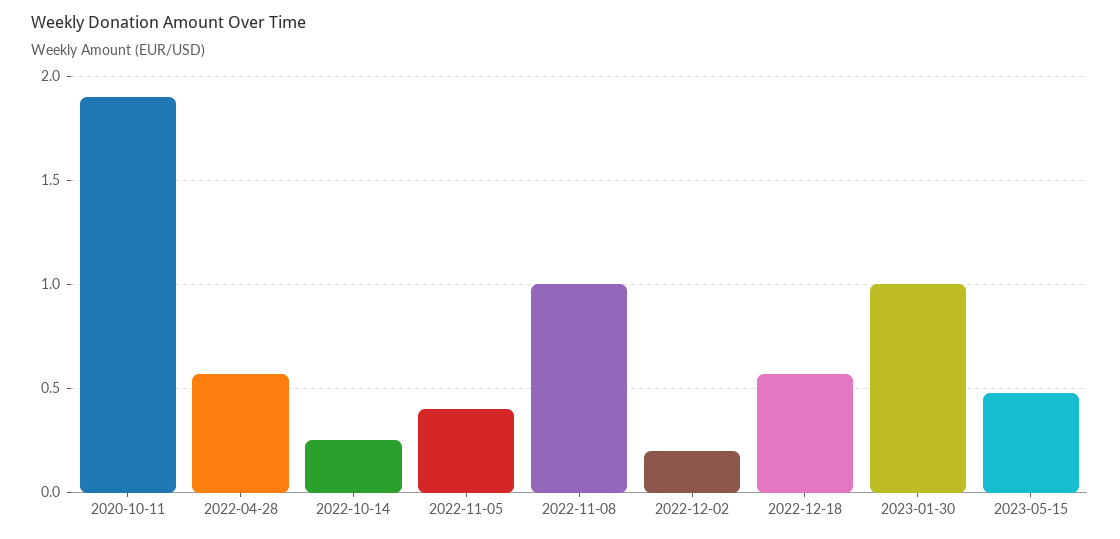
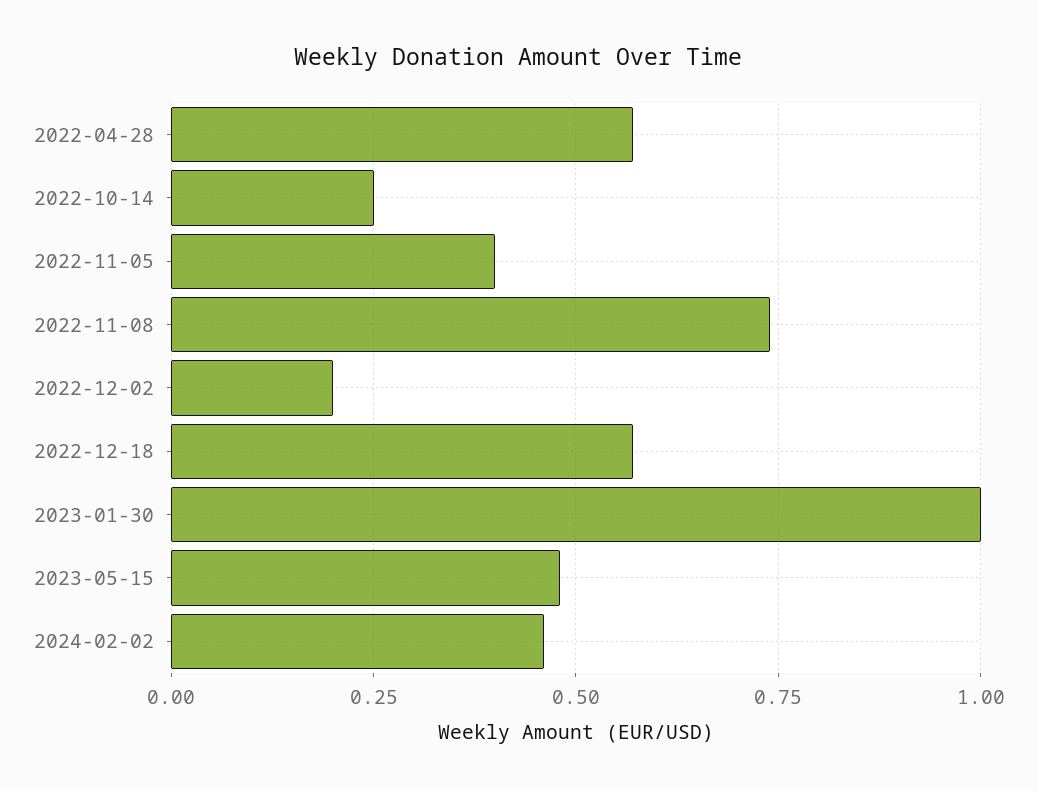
2020-10-11: 1.9 -> none
2022-11-08: 1 -> 0.75
2024-02-02: none -> 0.45

